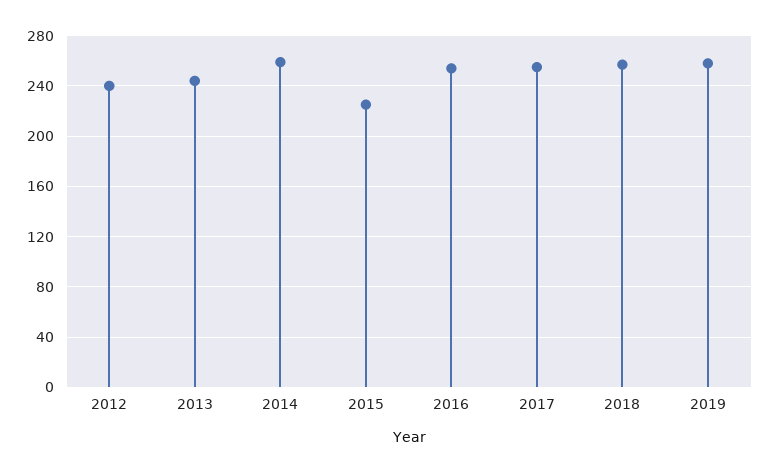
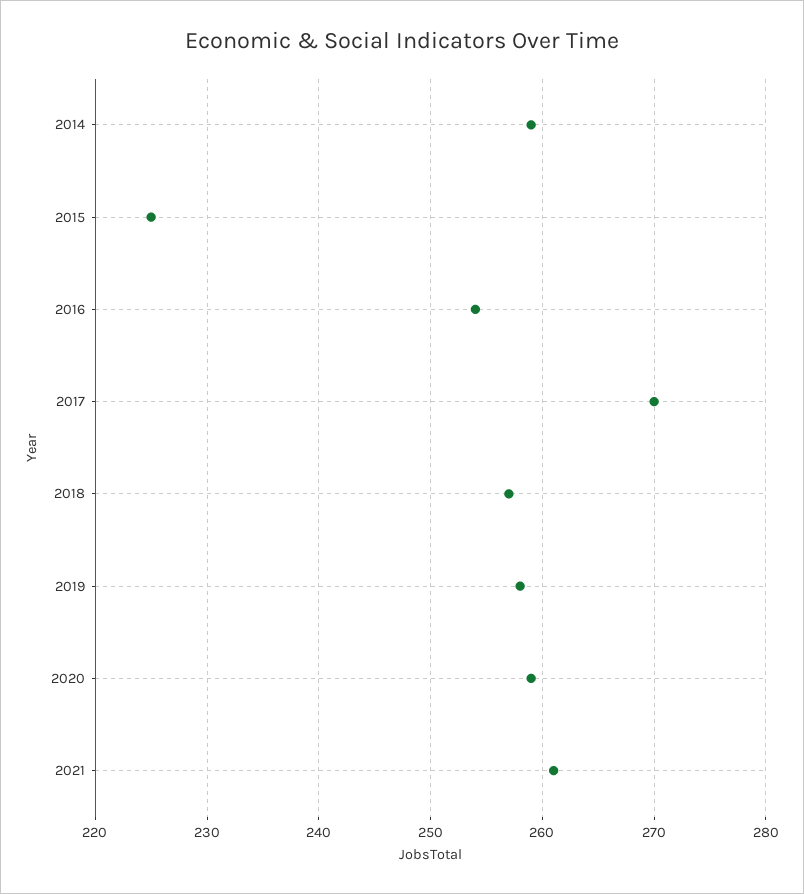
2012: 240 -> none
2013: 245 -> none
2017: 255 -> 270
2020: none -> 259
2021: none -> 261

